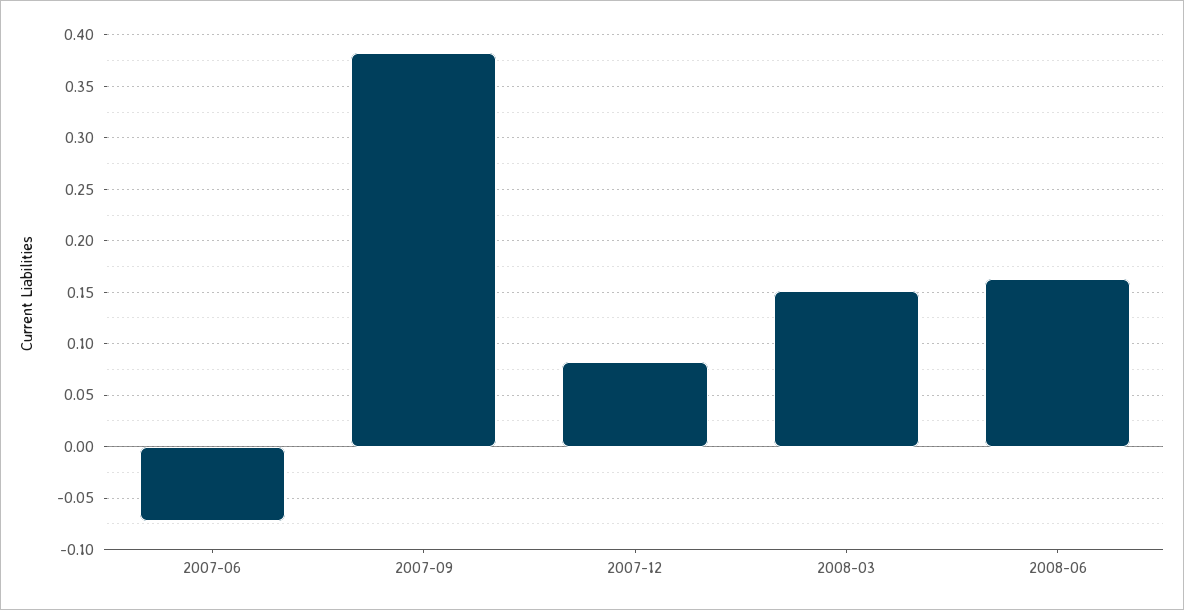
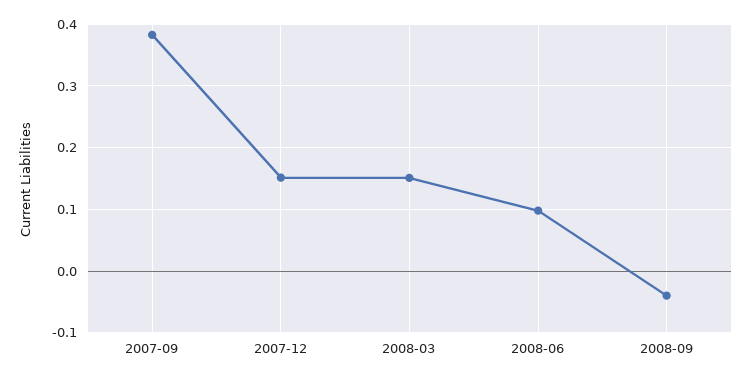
2007-06: -0.07 -> none
2007-12: 0.08 -> 0.15
2008-06: 0.16 -> 0.1
2008-09: none -> -0.04

